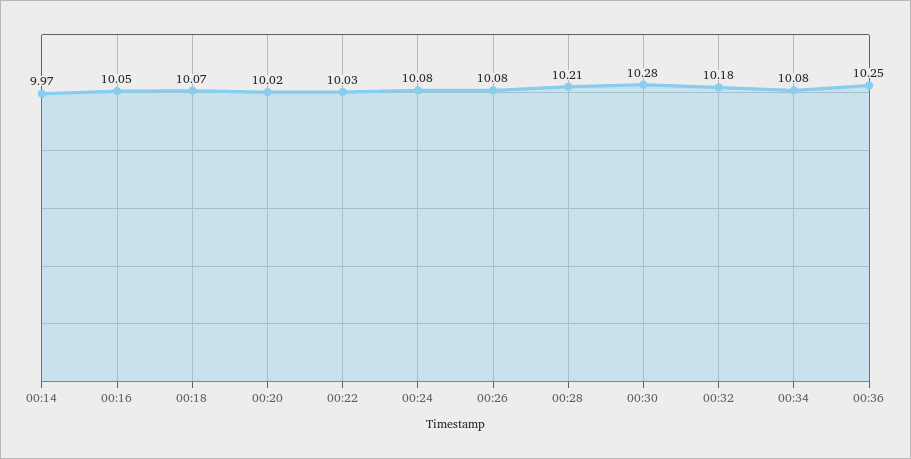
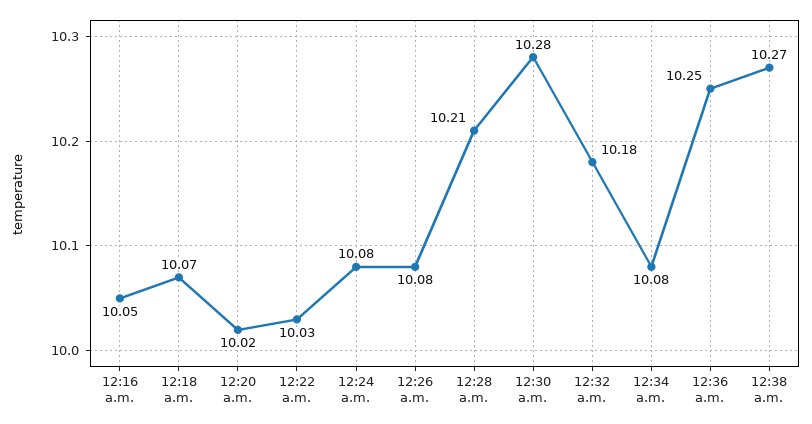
00:14: 9.97 -> none
12:38 a.m.: none -> 10.27

